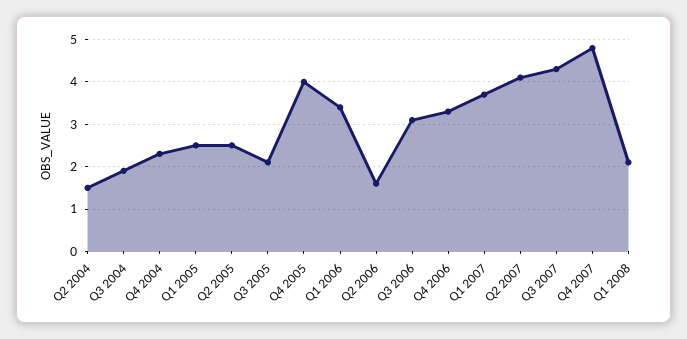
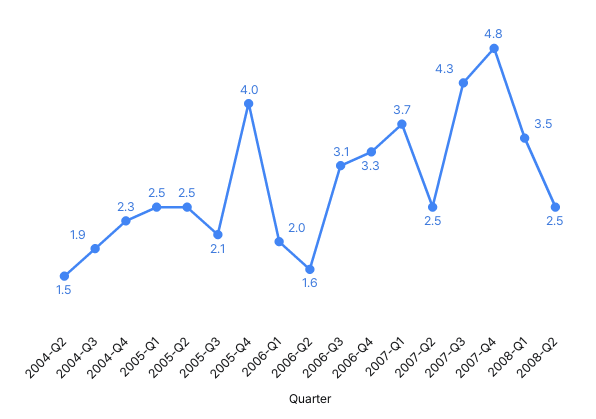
Q1 2006: 3.5 -> 2
Q2 2007: 4 -> 2.5
Q1 2008: 2 -> 3.5
2008-Q2: none -> 2.5

